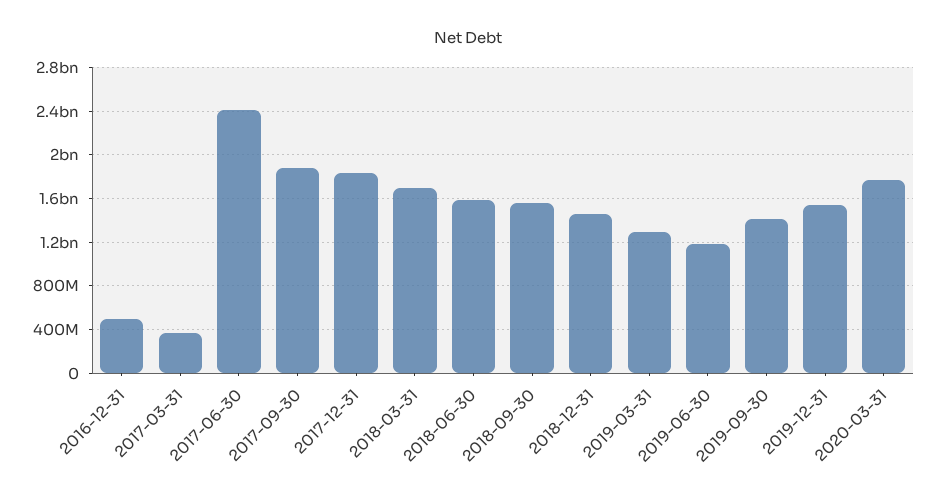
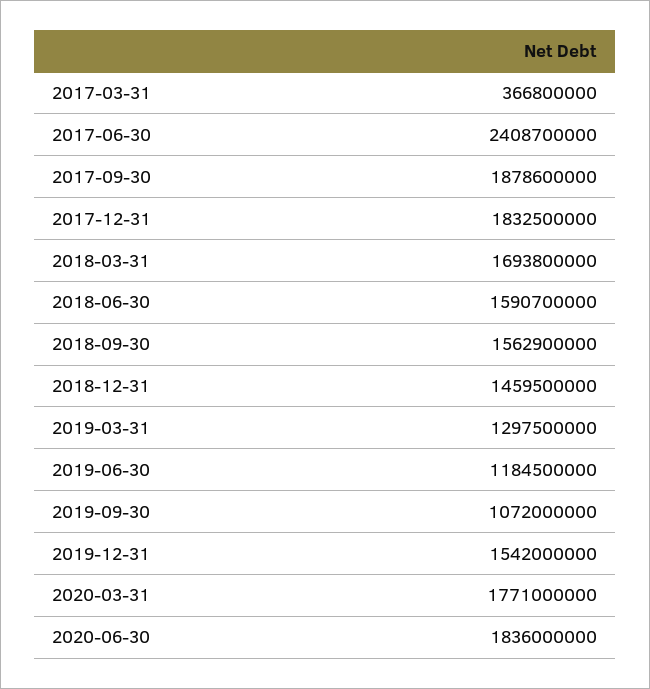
2016-12-31: 500000000 -> none
2019-09-30: 1400000000 -> 1072000000
2020-06-30: none -> 1836000000

